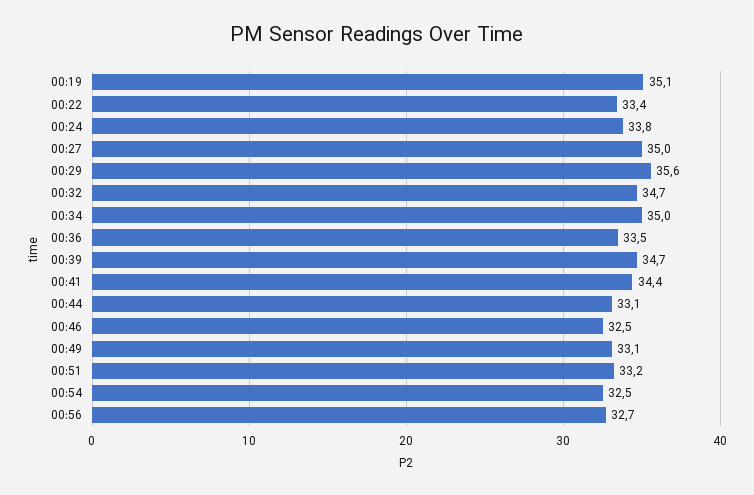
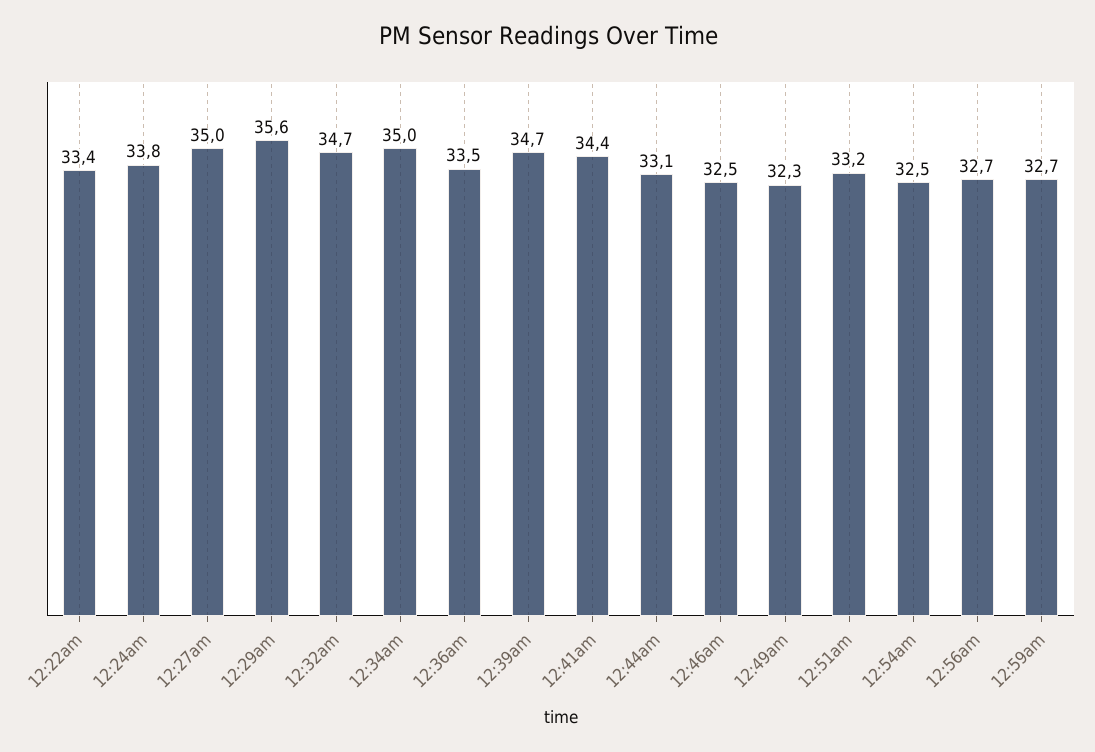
00:19: 35.1 -> none
00:49: 33.1 -> 32.3
12:59am: none -> 32.7

